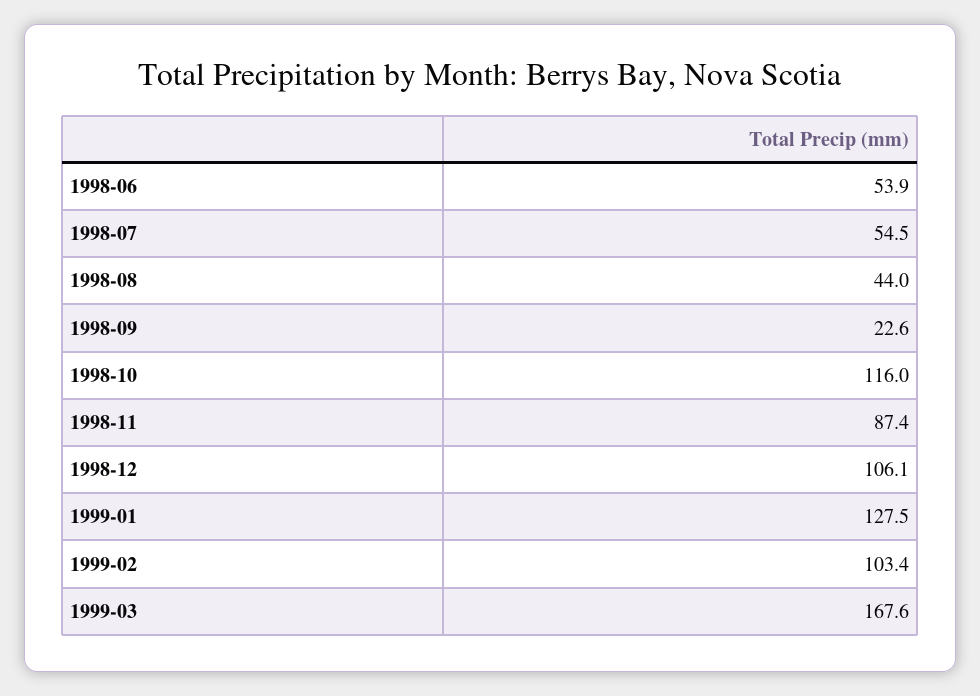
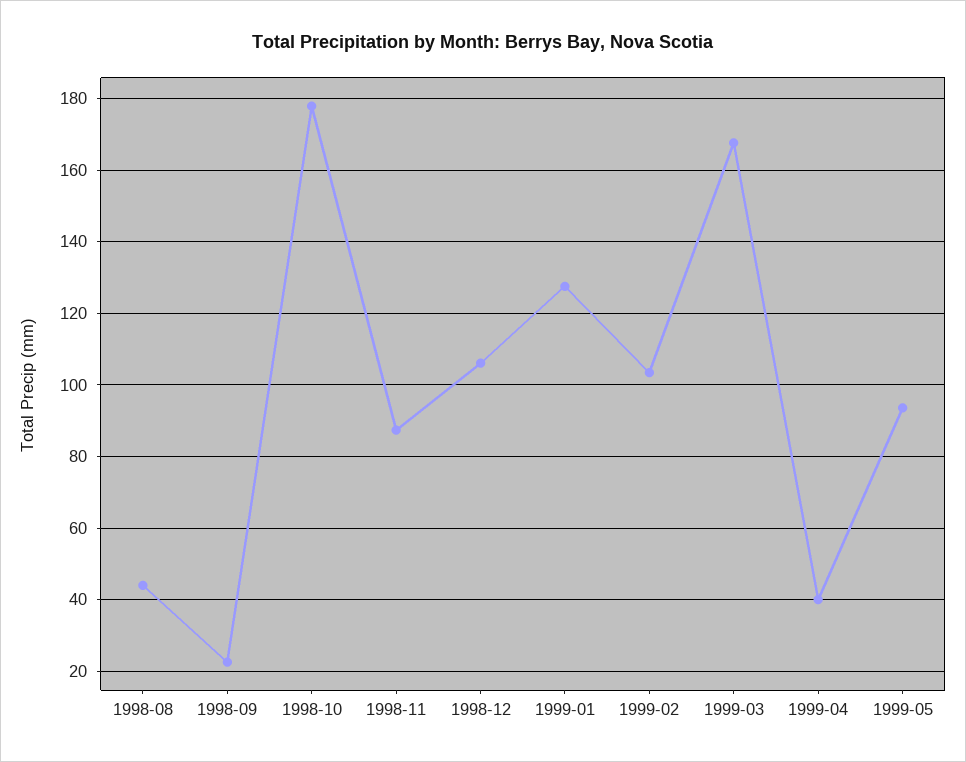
1998-06: 53.9 -> none
1998-07: 54.5 -> none
1998-10: 116 -> 178
1999-04: none -> 40
1999-05: none -> 94

